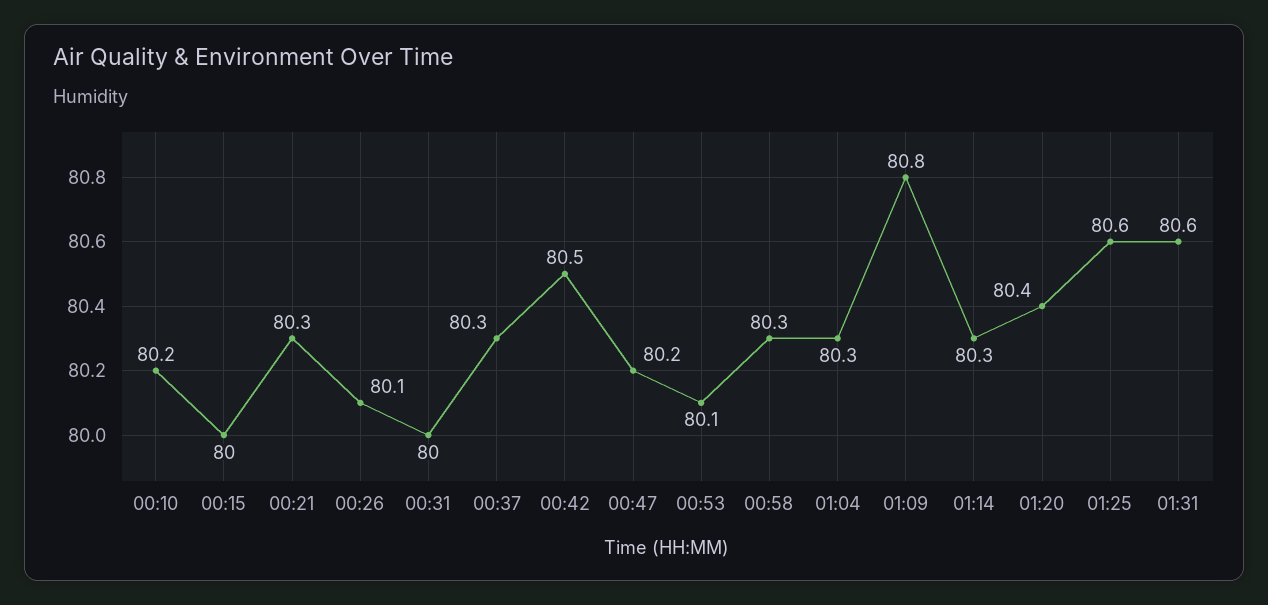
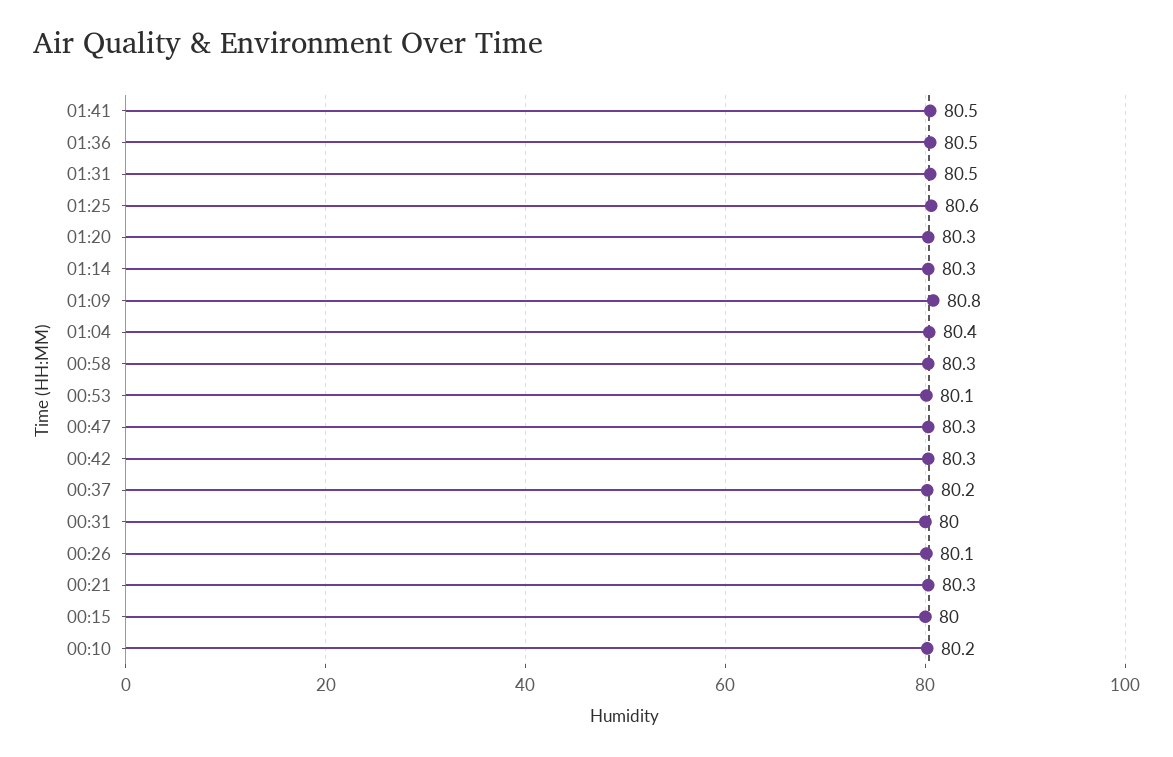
00:37: 80.3 -> 80.2
00:42: 80.5 -> 80.3
00:47: 80.2 -> 80.3
01:04: 80.3 -> 80.4
01:20: 80.4 -> 80.3
01:31: 80.6 -> 80.5
01:41: none -> 80.5
01:36: none -> 80.5

